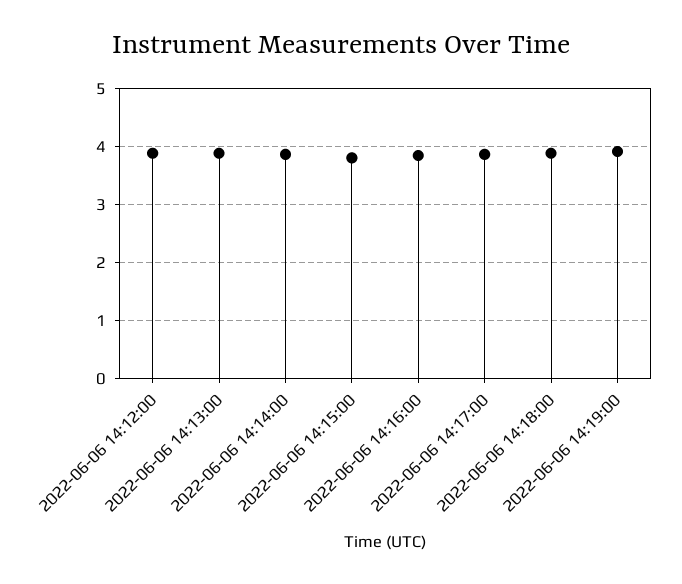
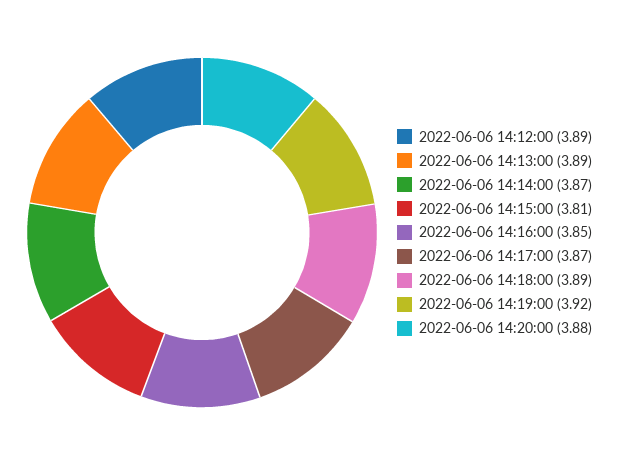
2022-06-06 14:20:00: none -> 3.88

